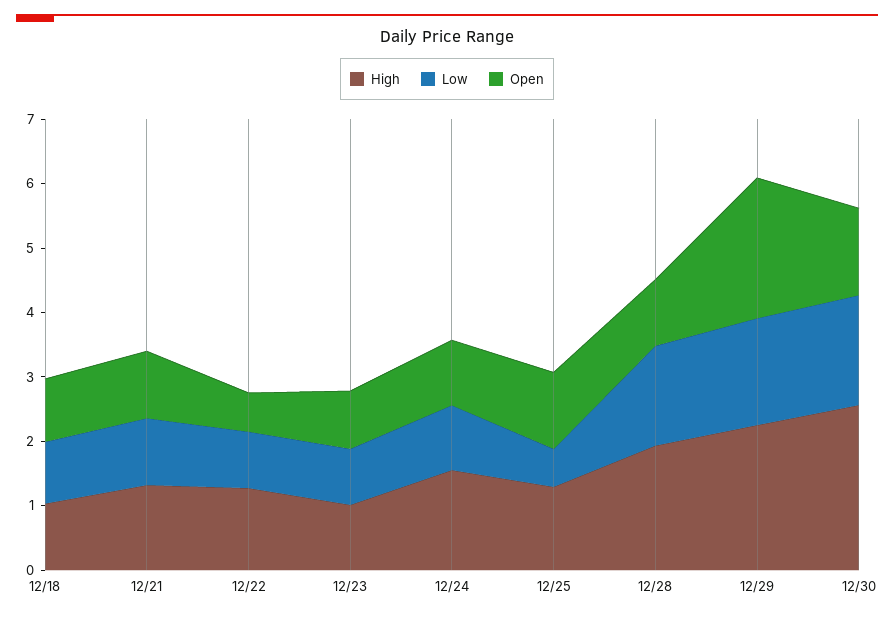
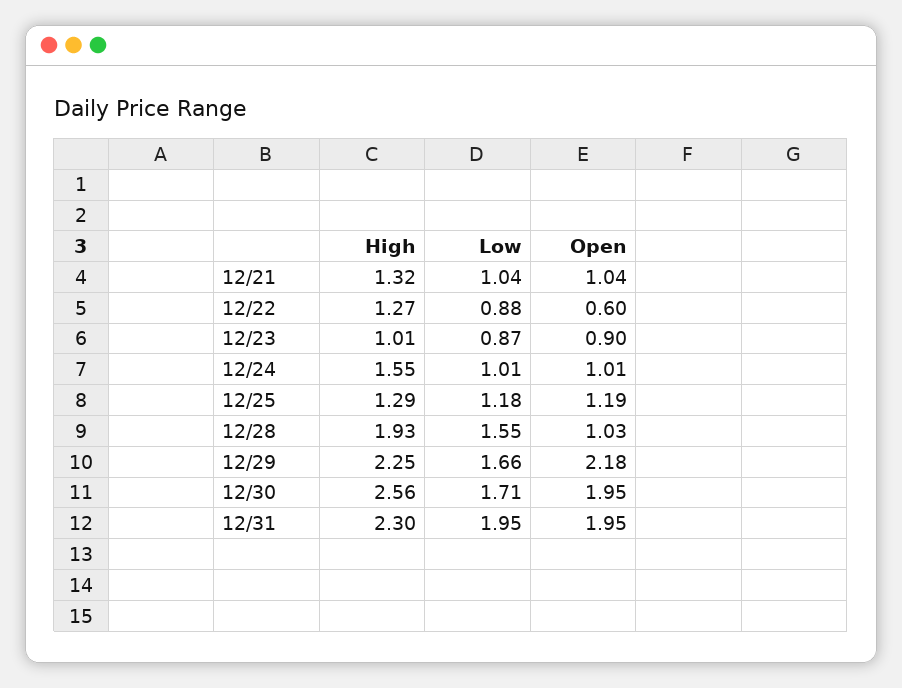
High, 12/18: 1 -> none
Low, 12/18: 1 -> none
Open, 12/18: 1 -> none
Low, 12/25: 0.6 -> 1.18
Open, 12/30: 1.4 -> 1.95
High, 12/31: none -> 2.3
Low, 12/31: none -> 1.95
Open, 12/31: none -> 1.95

